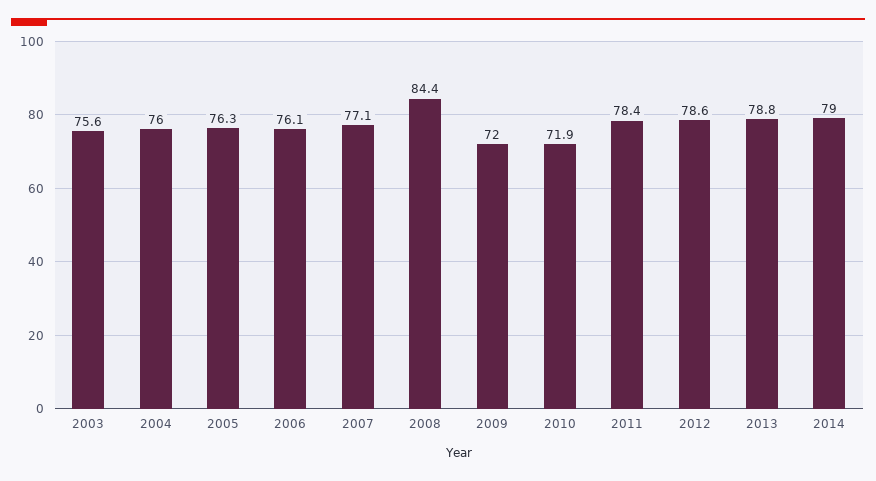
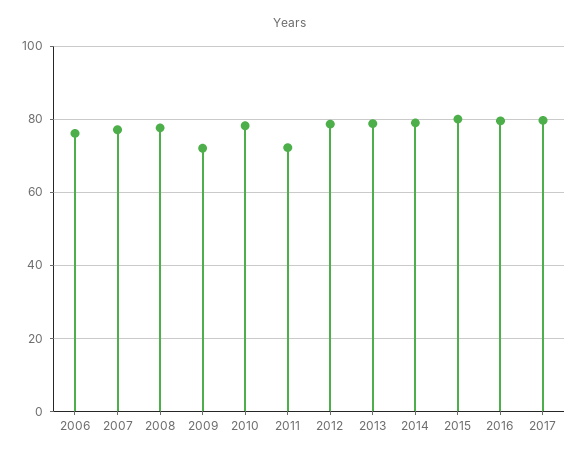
2003: 75.6 -> none
2004: 76 -> none
2005: 76.3 -> none
2008: 84.4 -> 78
2010: 71.9 -> 78
2011: 78.4 -> 72
2015: none -> 80
2016: none -> 80
2017: none -> 80

